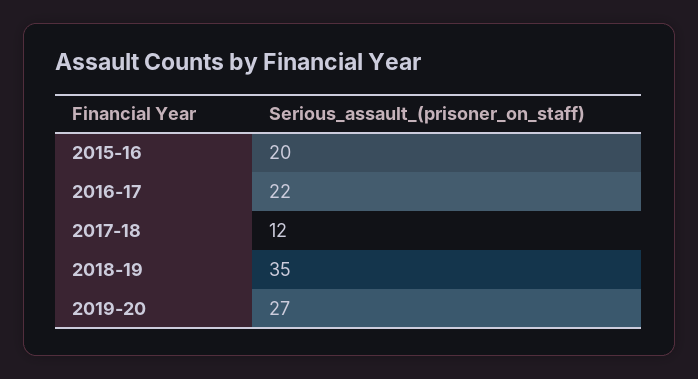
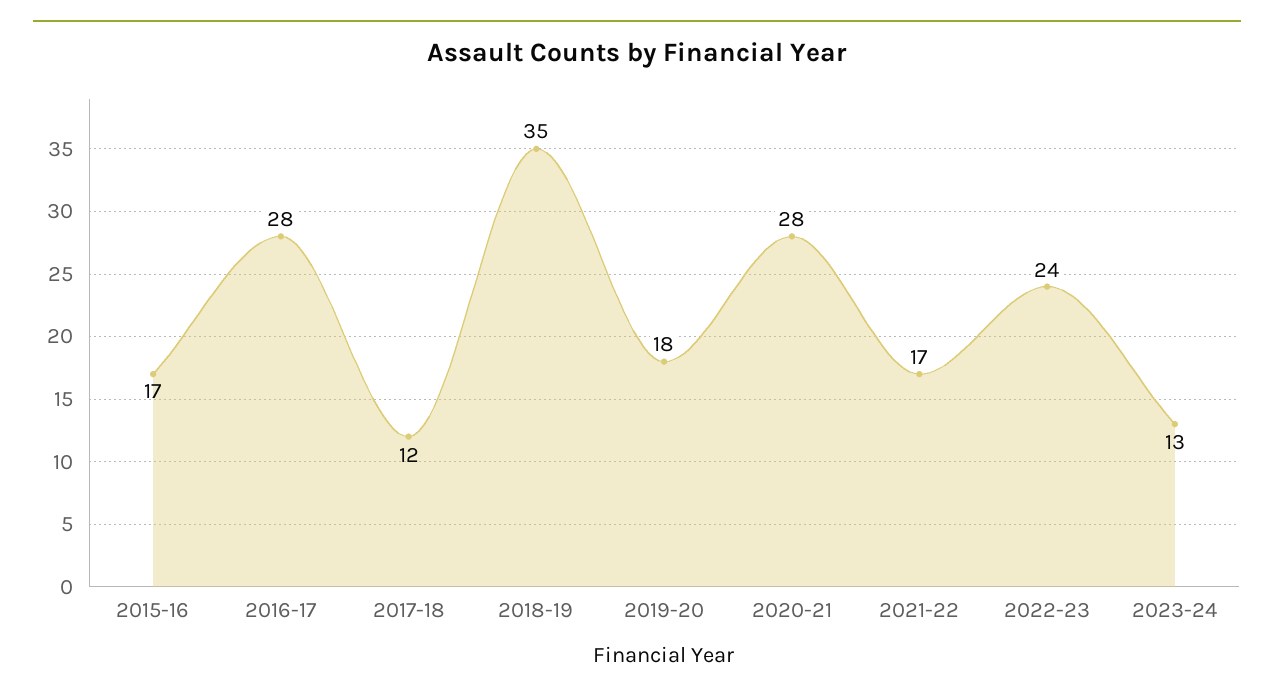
2015-16: 20 -> 17
2016-17: 22 -> 28
2019-20: 27 -> 18
2020-21: none -> 28
2021-22: none -> 17
2022-23: none -> 24
2023-24: none -> 13

